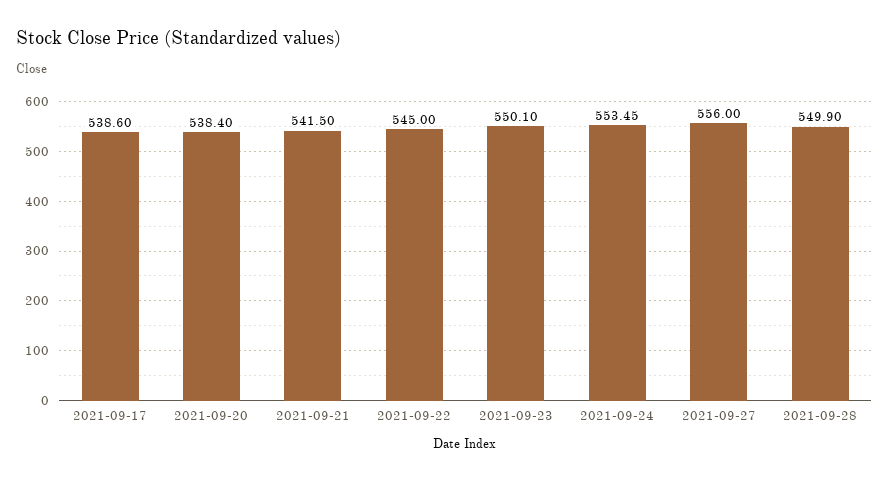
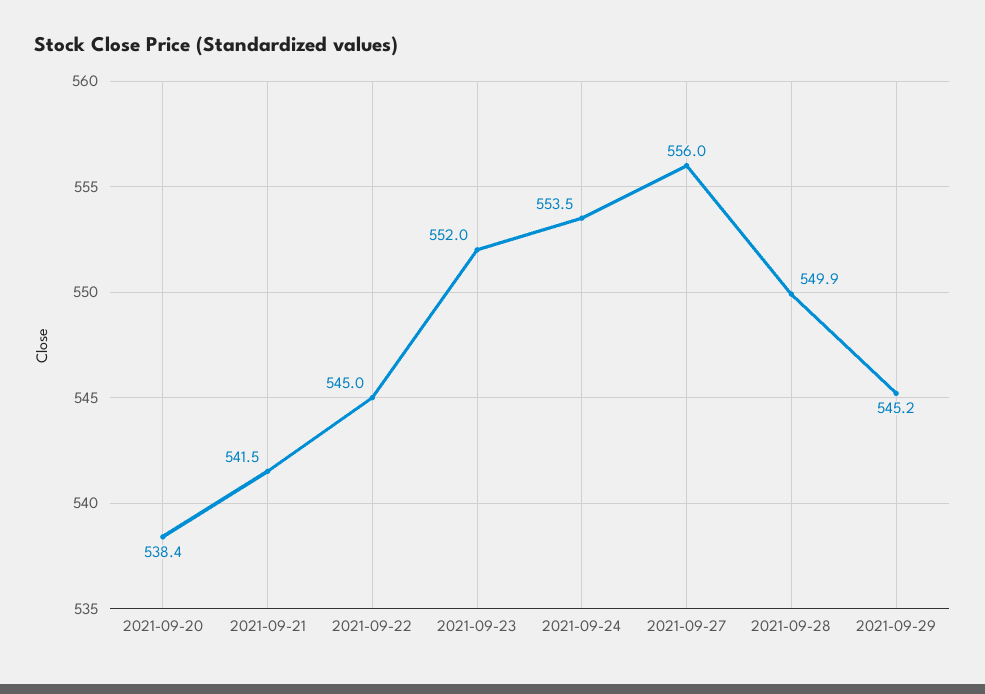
2021-09-17: 538.6 -> none
2021-09-23: 550.1 -> 552
2021-09-29: none -> 545.2

